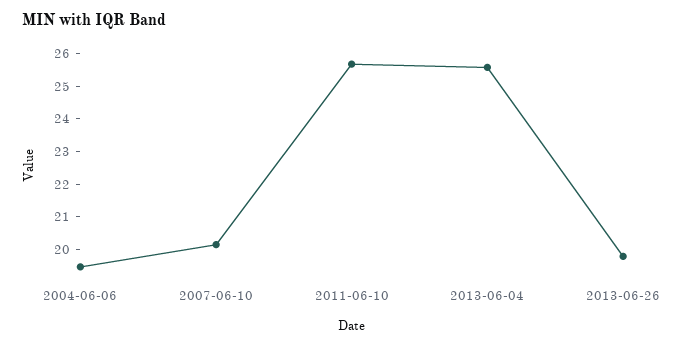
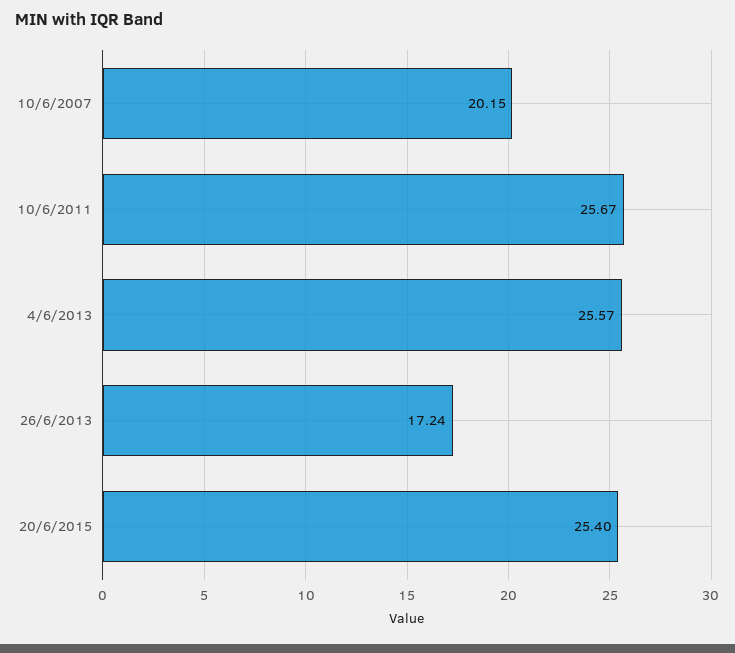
2004-06-06: 19.5 -> none
2013-06-26: 19.75 -> 17.24
20/6/2015: none -> 25.4

